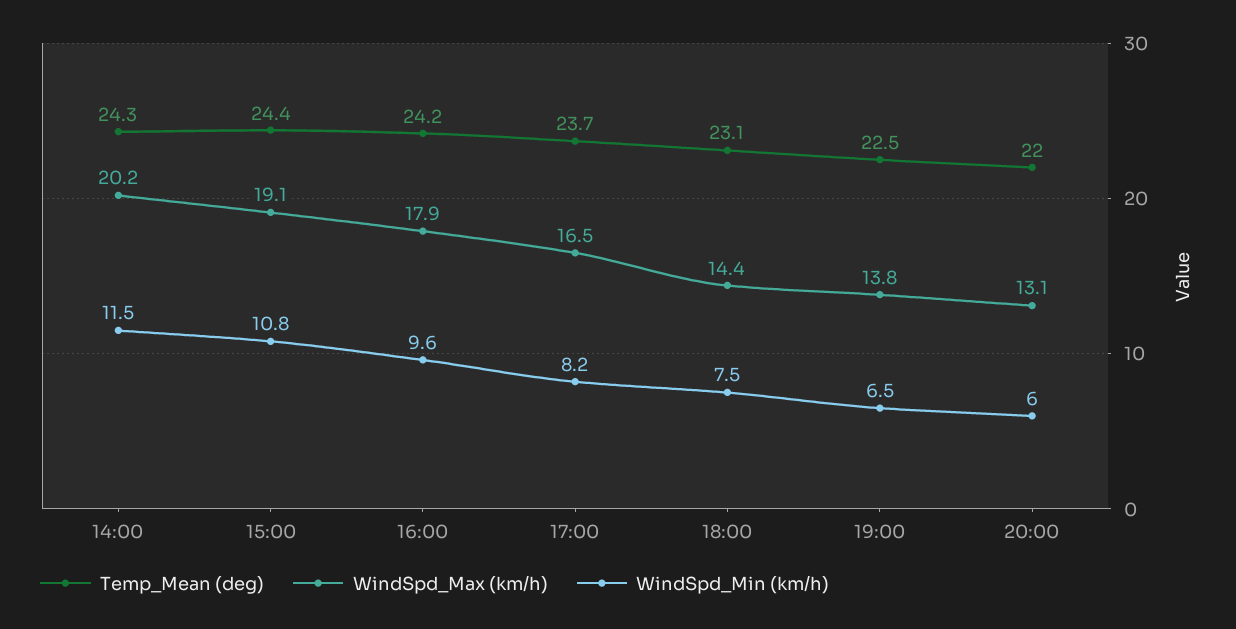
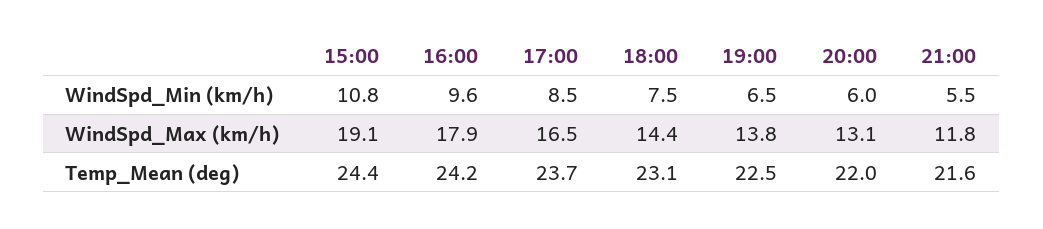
Temp_Mean (deg), 14:00: 24.3 -> none
WindSpd_Max (km/h), 14:00: 20.2 -> none
WindSpd_Min (km/h), 14:00: 11.5 -> none
WindSpd_Min (km/h), 17:00: 8.2 -> 8.5
WindSpd_Min (km/h), 21:00: none -> 5.5
WindSpd_Max (km/h), 21:00: none -> 11.8
Temp_Mean (deg), 21:00: none -> 21.6

